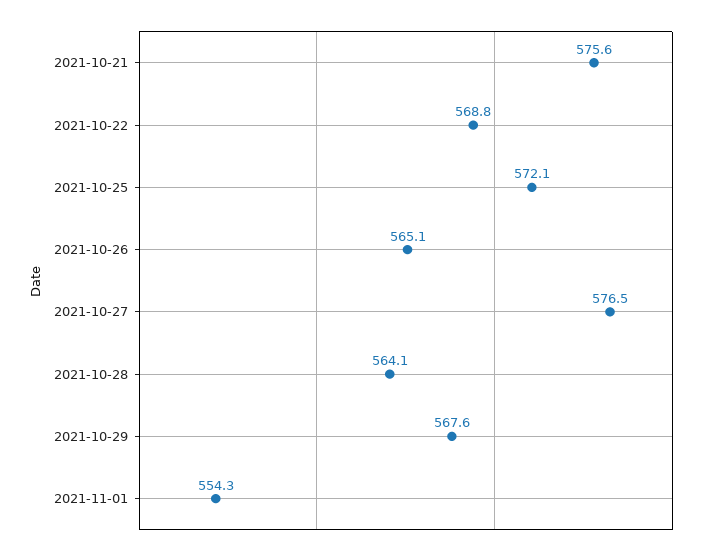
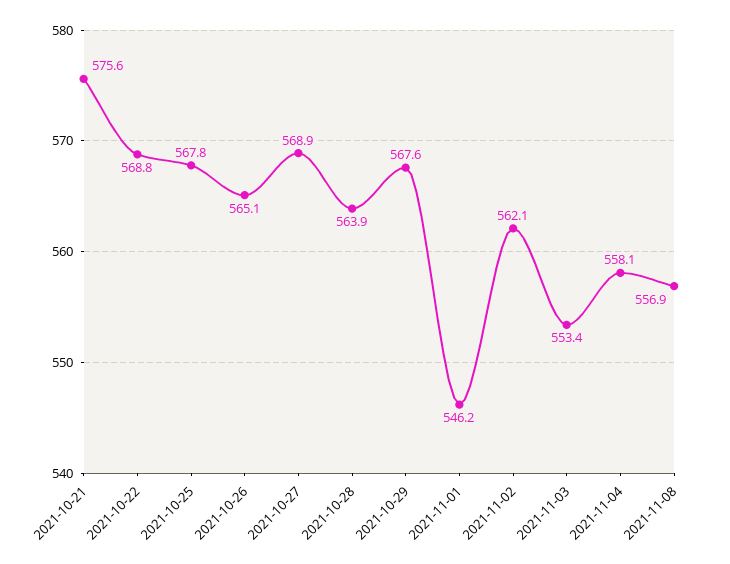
2021-10-25: 572.1 -> 567.8
2021-10-27: 576.5 -> 568.9
2021-10-28: 564.1 -> 563.9
2021-11-01: 554.3 -> 546.2
2021-11-02: none -> 562.1
2021-11-03: none -> 553.4
2021-11-04: none -> 558.1
2021-11-08: none -> 556.9

